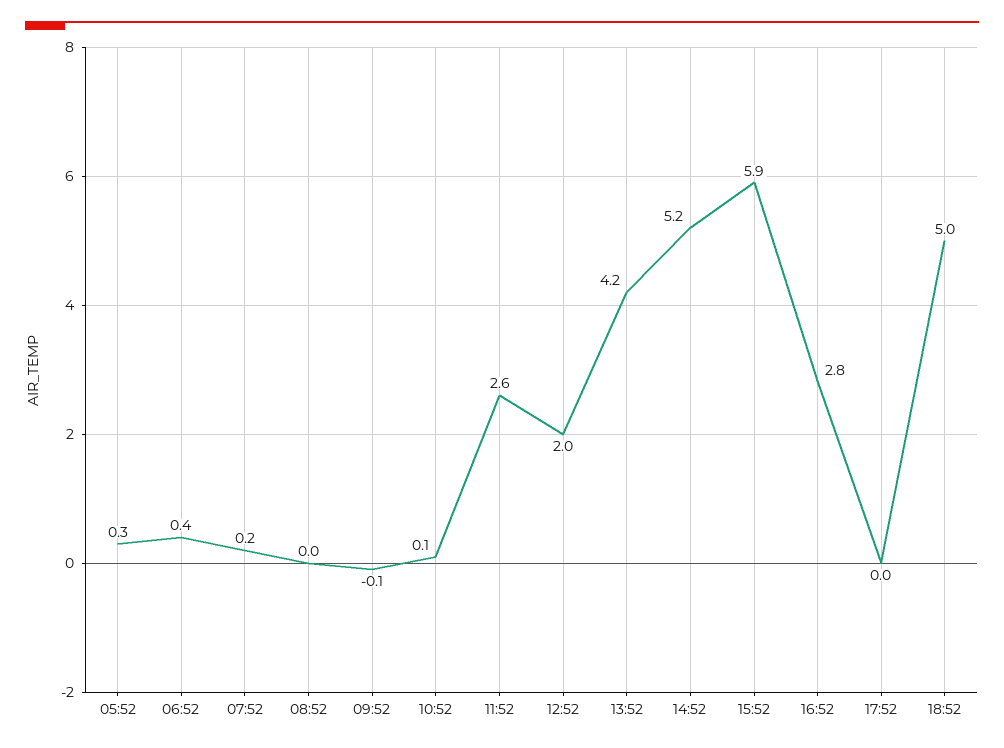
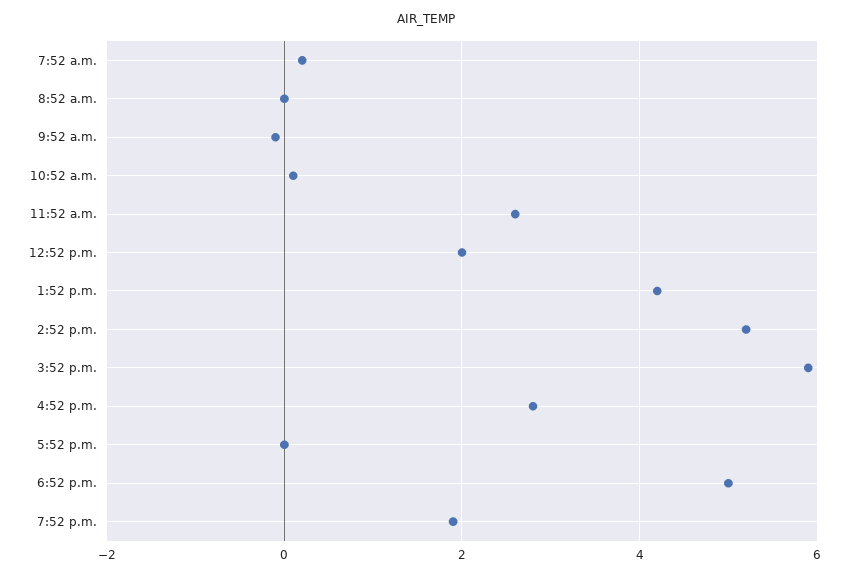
05:52: 0.3 -> none
06:52: 0.4 -> none
7:52 p.m.: none -> 2

